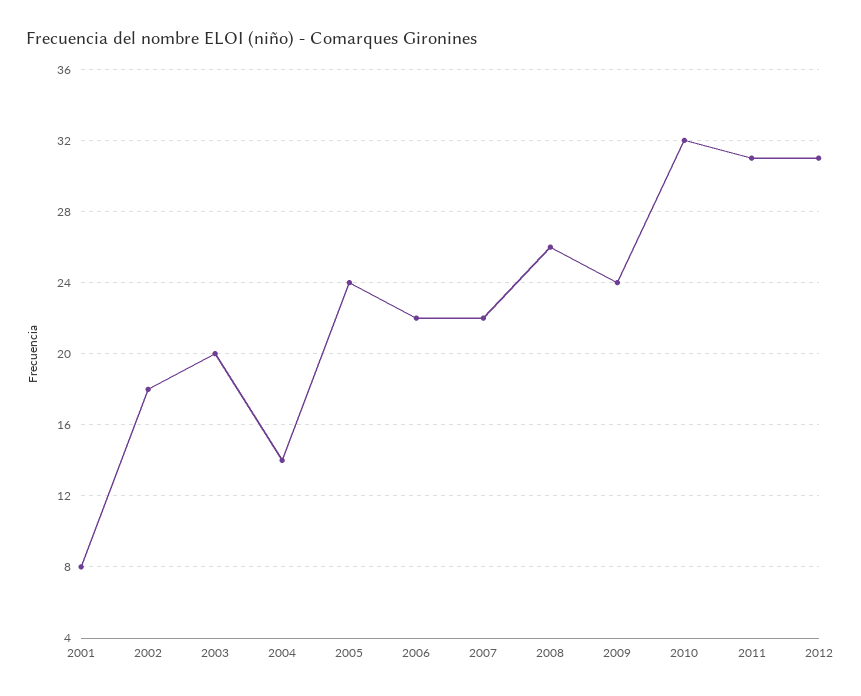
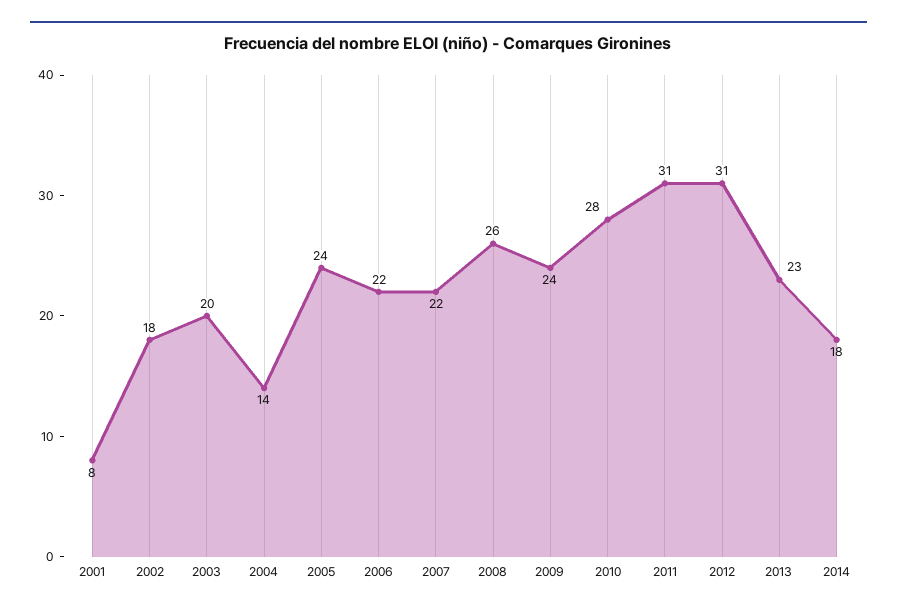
2010: 32 -> 28
2013: none -> 23
2014: none -> 18

